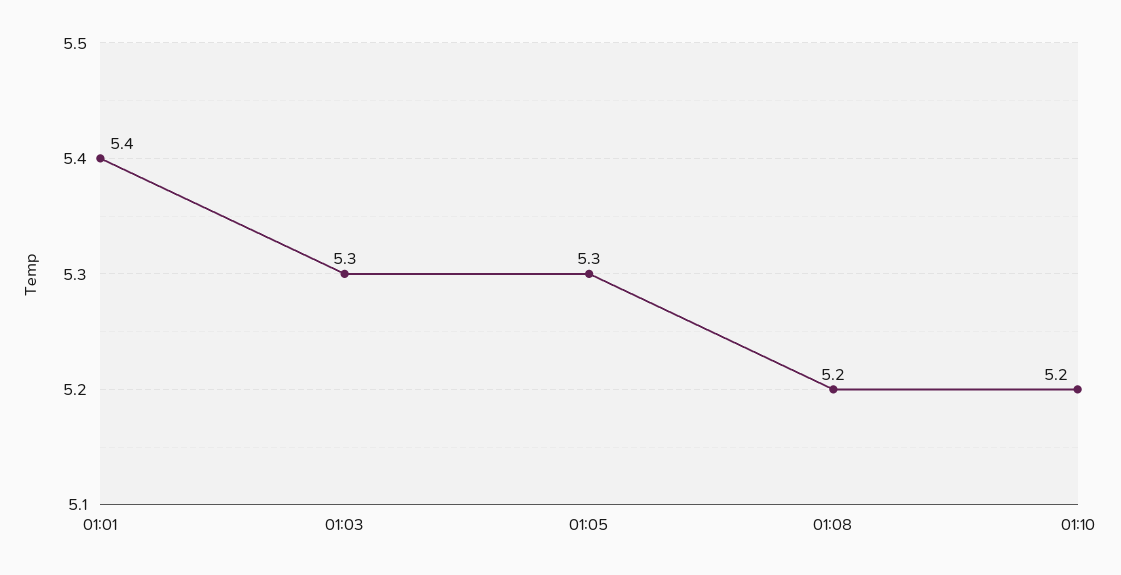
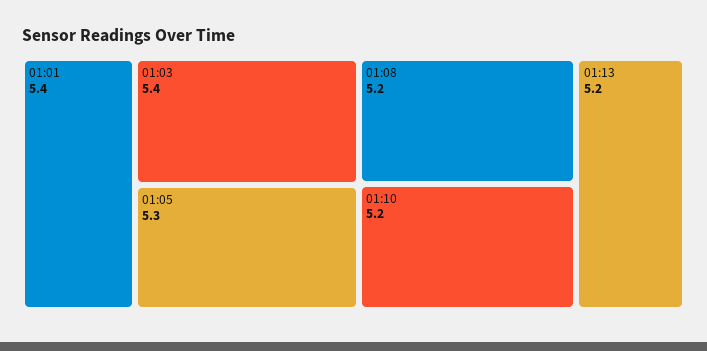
01:03: 5.3 -> 5.4
01:13: none -> 5.2

